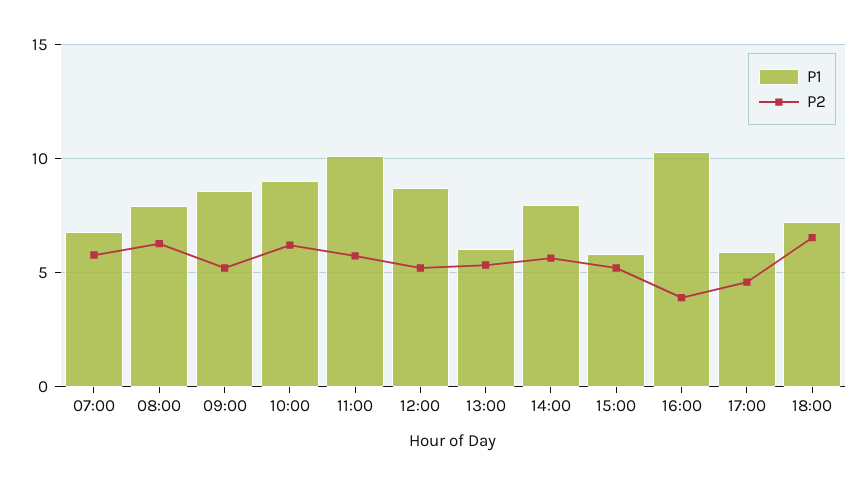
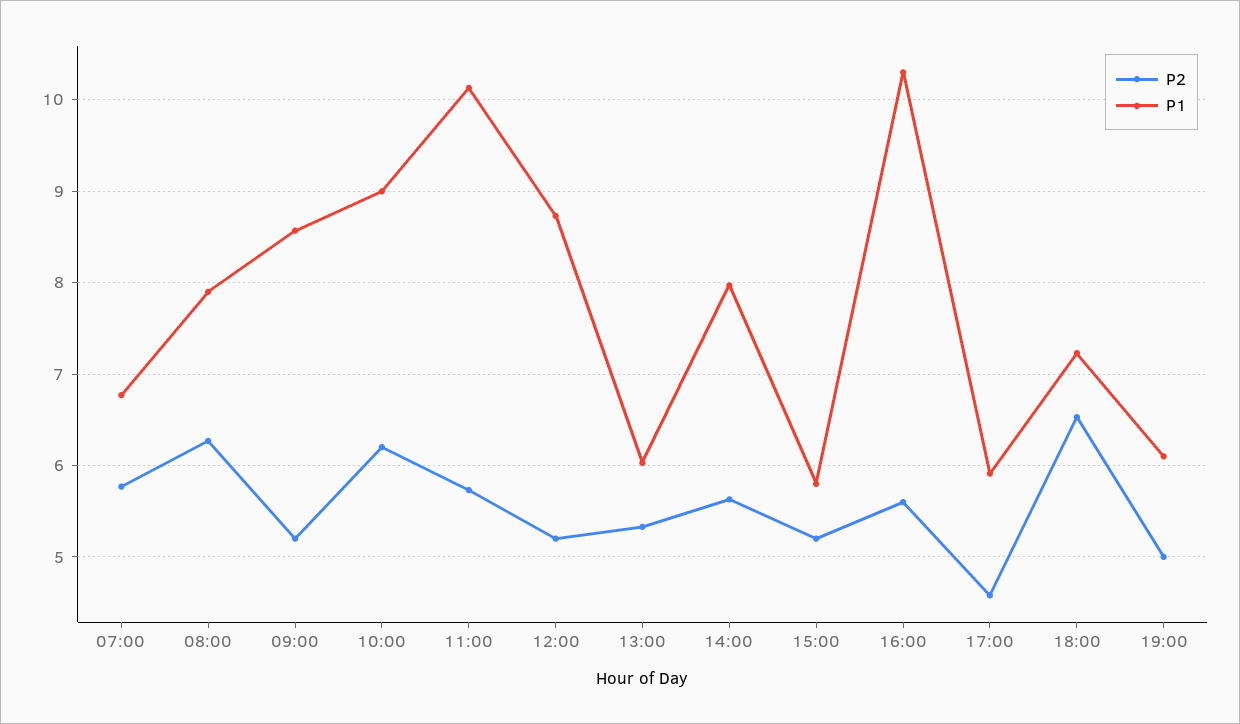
P2, 16:00: 4 -> 5.6
P2, 19:00: none -> 5
P1, 19:00: none -> 6.1

